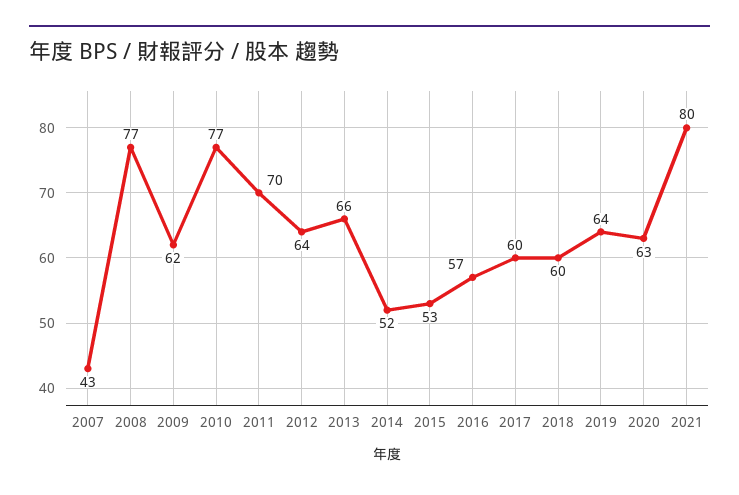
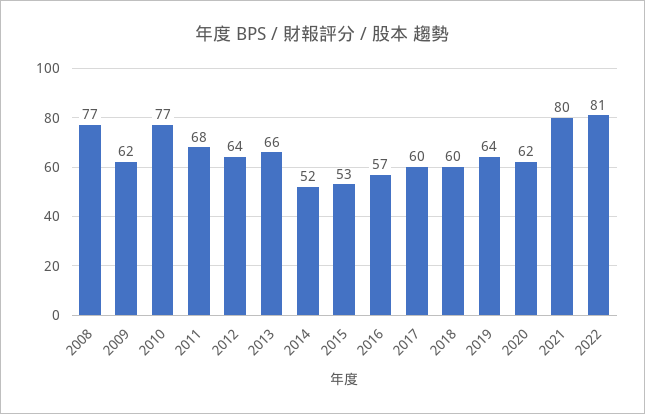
2007: 43 -> none
2011: 70 -> 68
2020: 63 -> 62
2022: none -> 81

